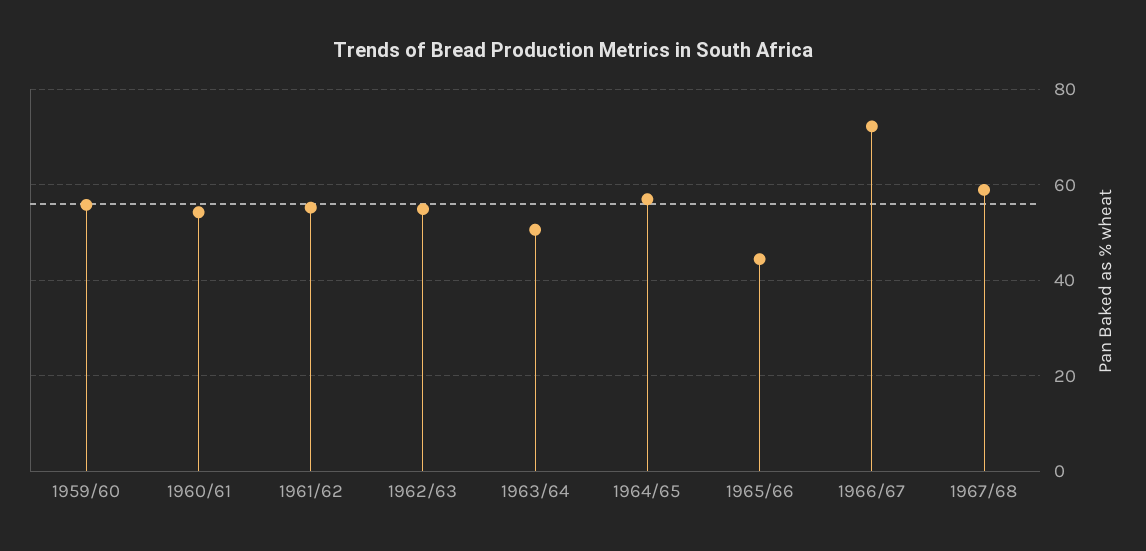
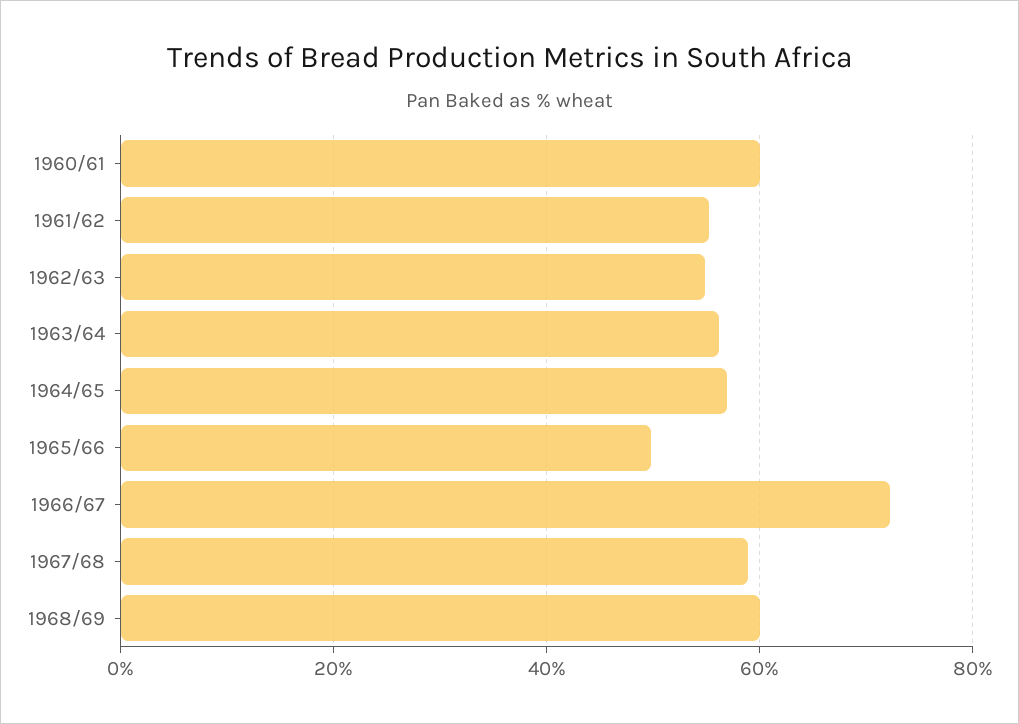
1959/60: 56 -> none
1960/61: 54 -> 60
1963/64: 50 -> 56
1965/66: 44 -> 50
1968/69: none -> 60

